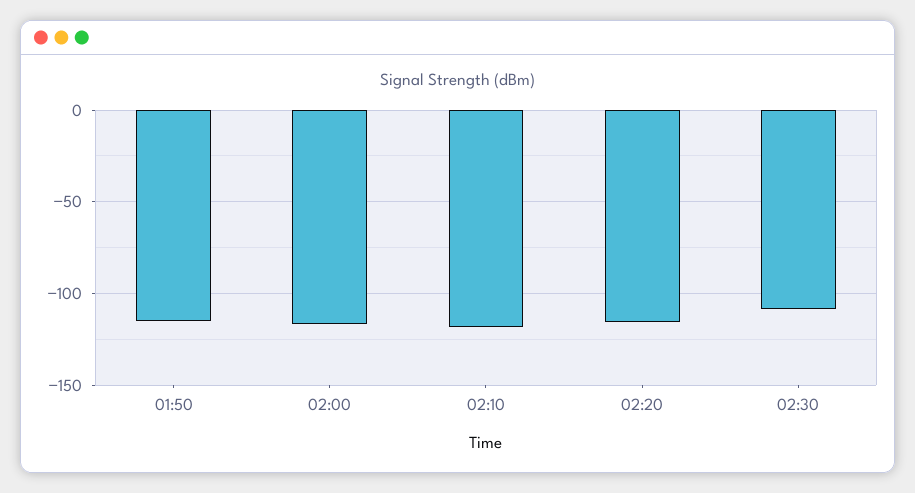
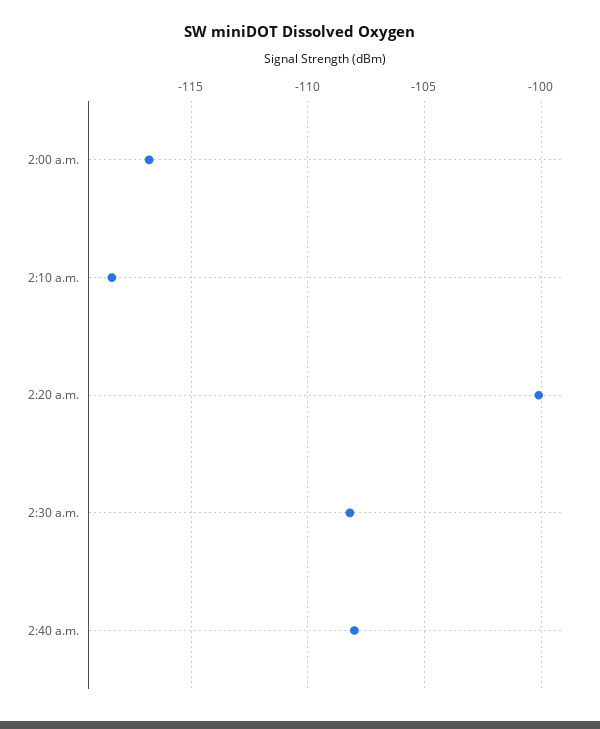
01:50: -115 -> none
02:20: -115 -> -100
2:40 a.m.: none -> -108

